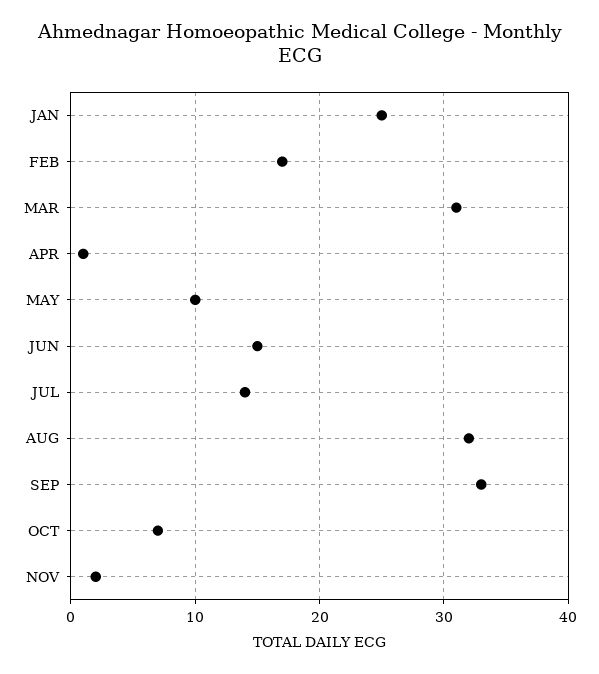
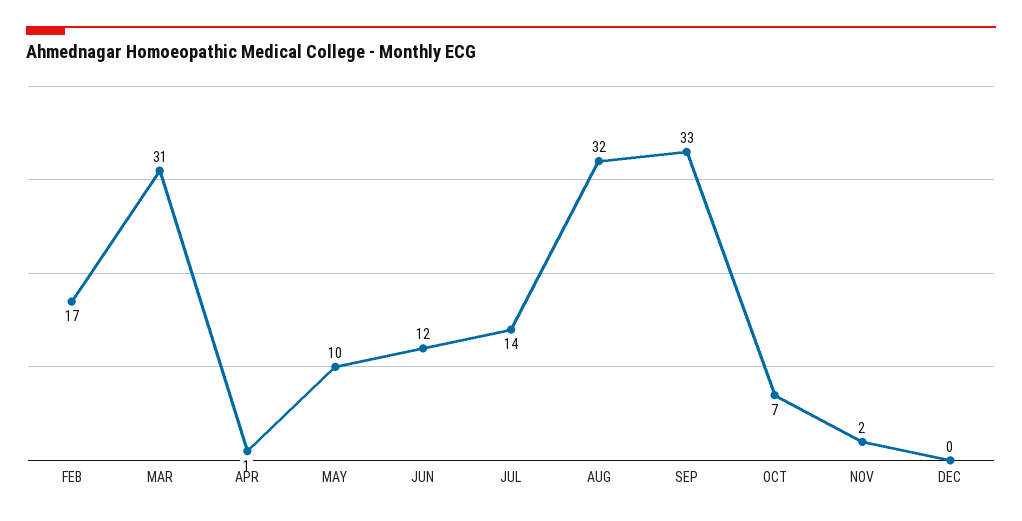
JAN: 25 -> none
JUN: 15 -> 12
DEC: none -> 0

